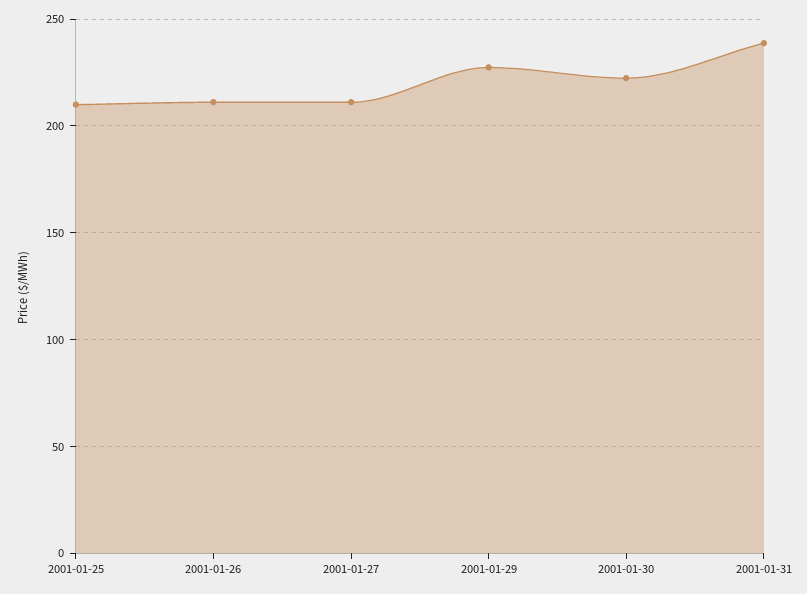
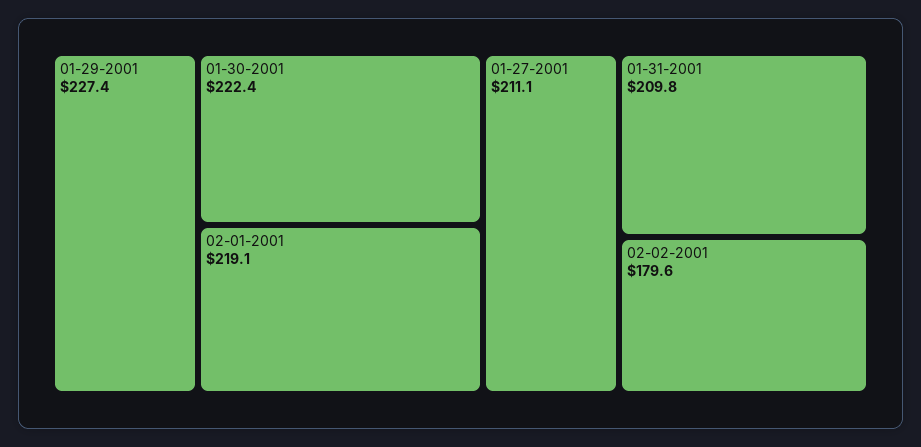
2001-01-25: 210 -> none
2001-01-26: 210 -> none
2001-01-31: 240 -> 209.8
02-01-2001: none -> 219.1
02-02-2001: none -> 179.6

